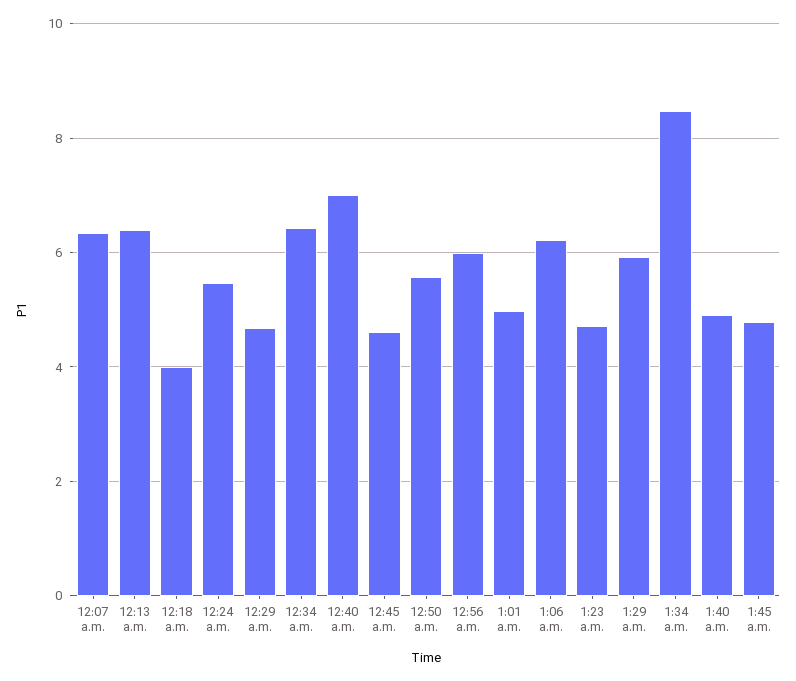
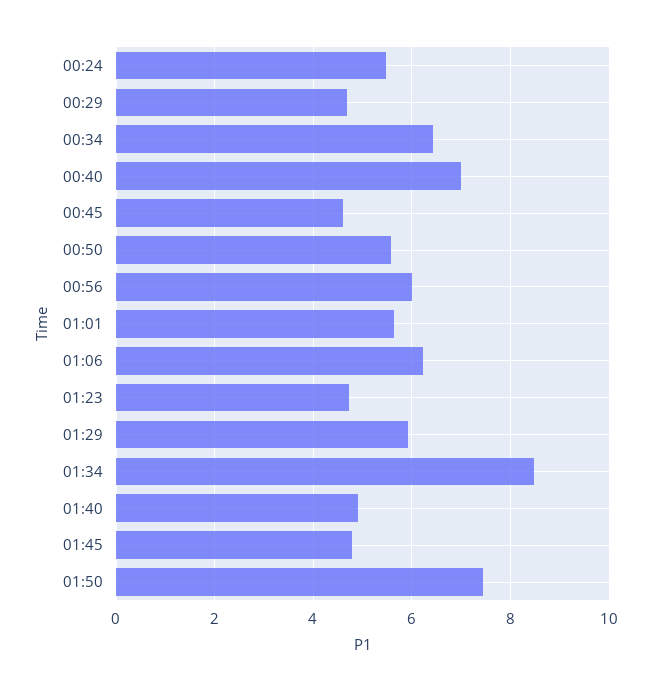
12:07 a.m.: 6.4 -> none
12:13 a.m.: 6.4 -> none
12:18 a.m.: 4 -> none
1:01 a.m.: 5 -> 5.6
01:50: none -> 7.4

